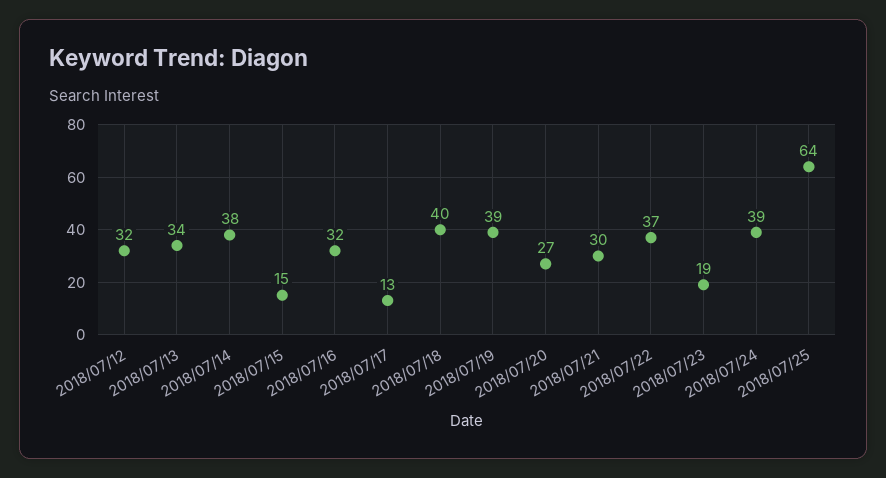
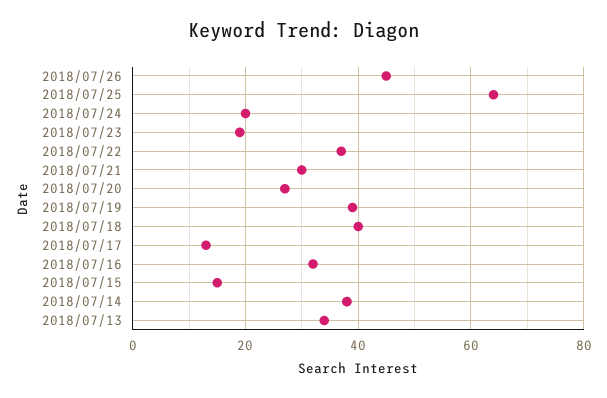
2018/07/12: 32 -> none
2018/07/24: 39 -> 20
2018/07/26: none -> 45

